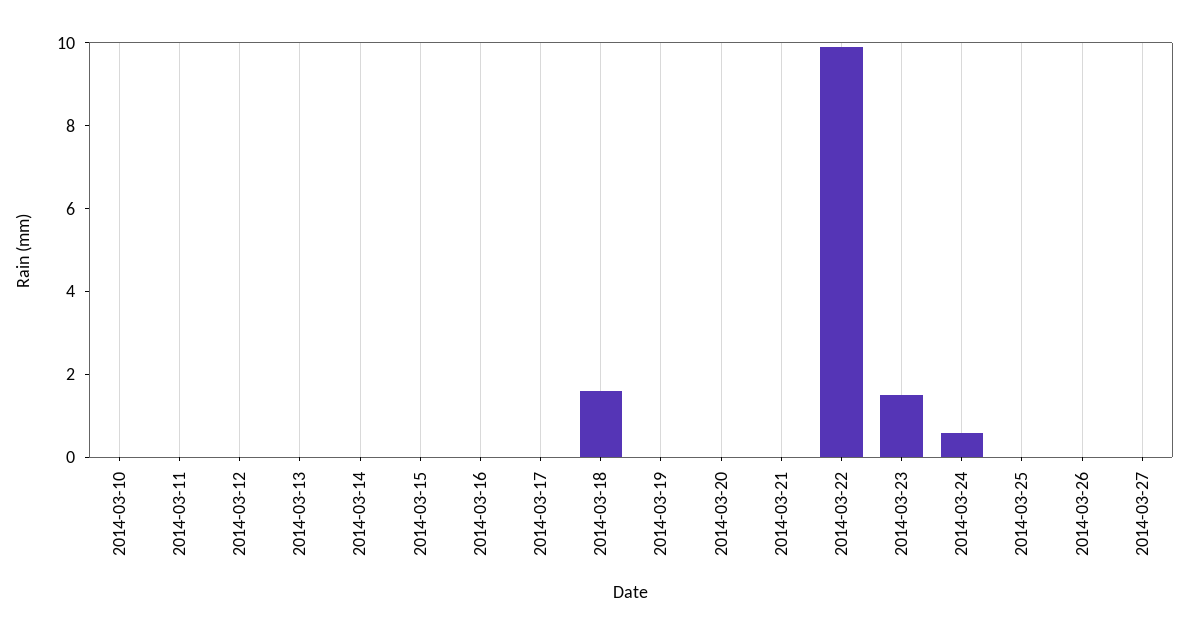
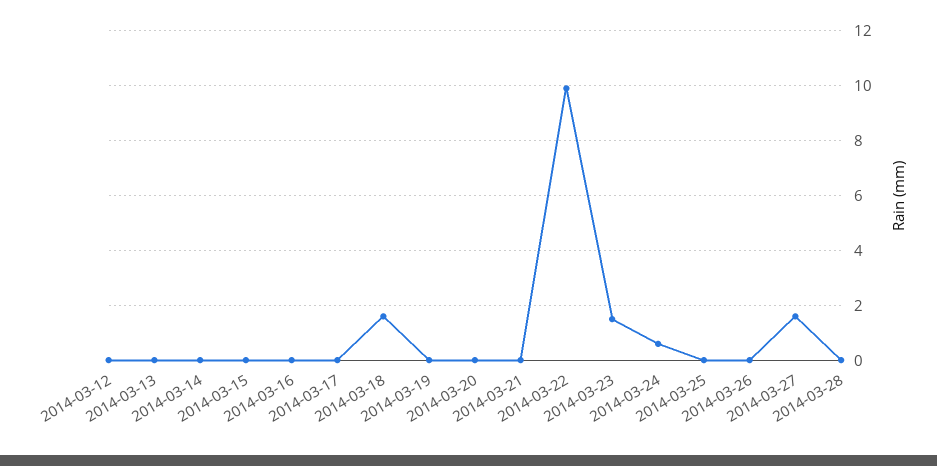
2014-03-10: 0 -> none
2014-03-11: 0 -> none
2014-03-27: 0 -> 1.5
2014-03-28: none -> 0

